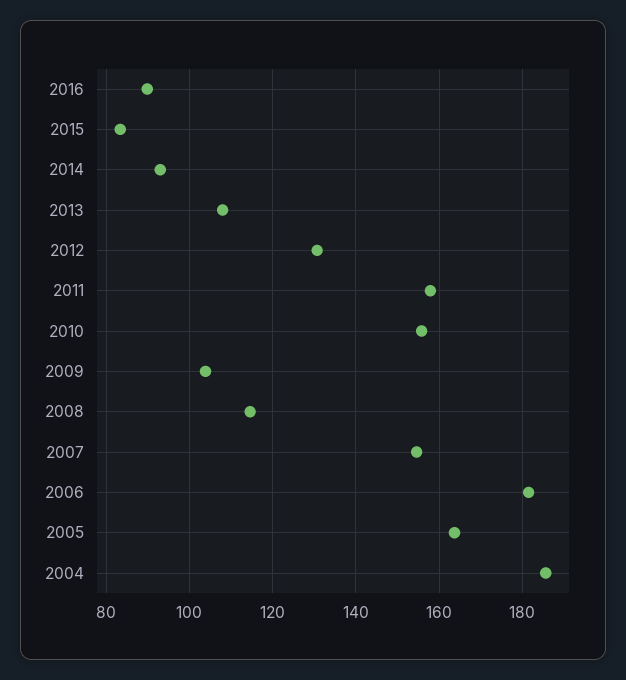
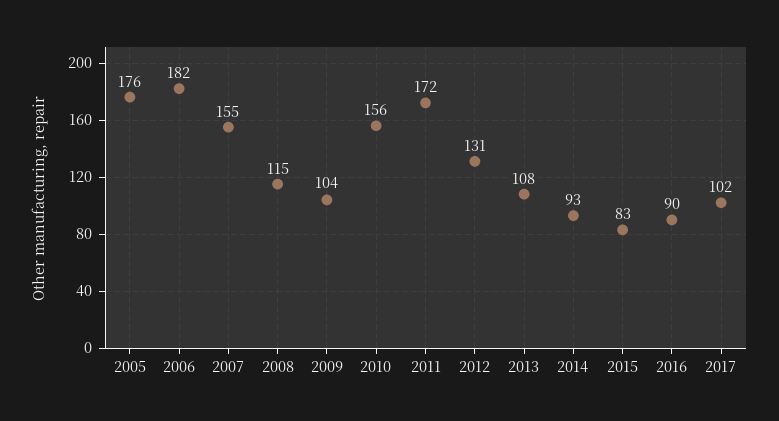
2011: 158 -> 172
2005: 164 -> 176
2004: 186 -> none
2017: none -> 102

